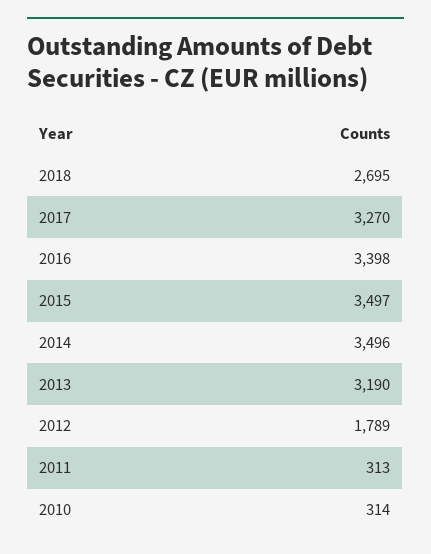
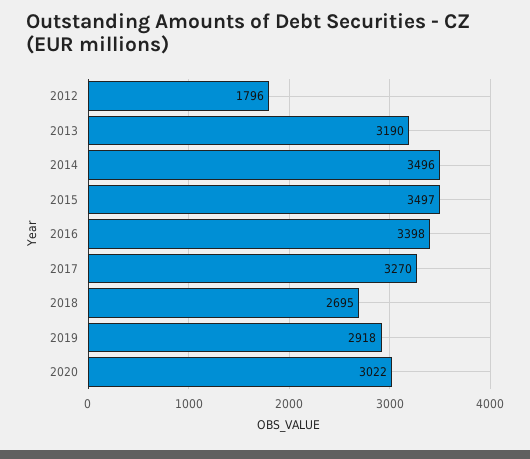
2012: 1789 -> 1796
2011: 313 -> none
2010: 314 -> none
2019: none -> 2918
2020: none -> 3022

